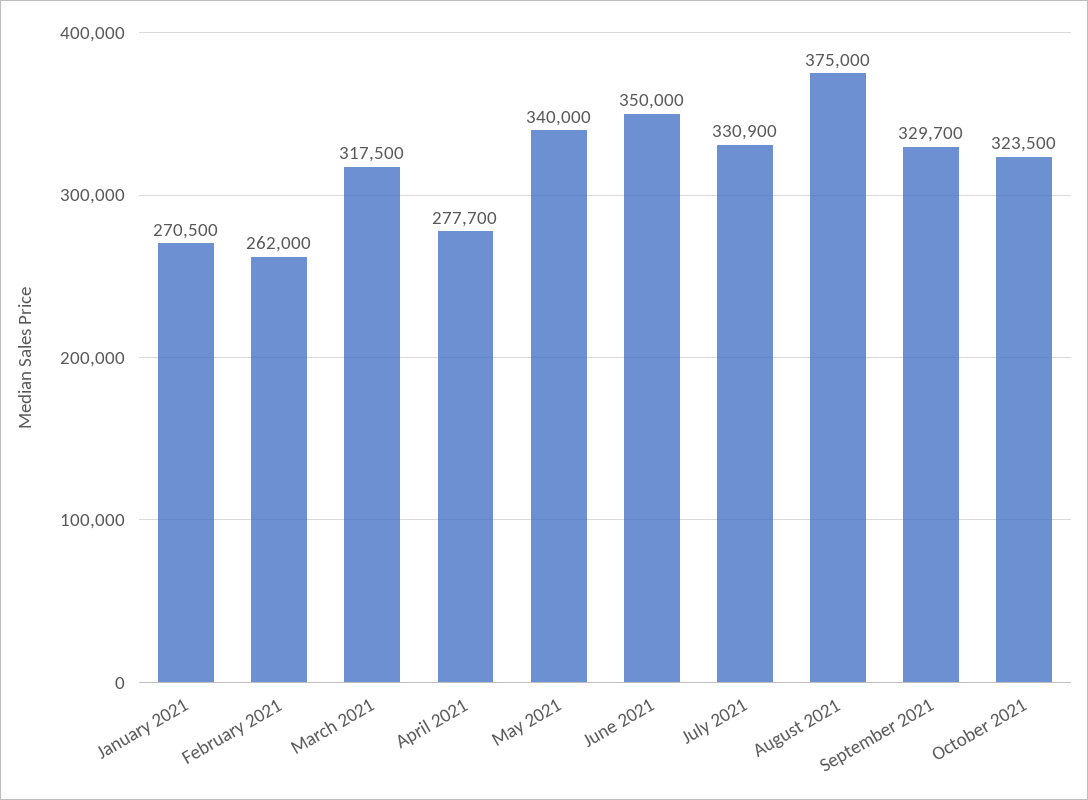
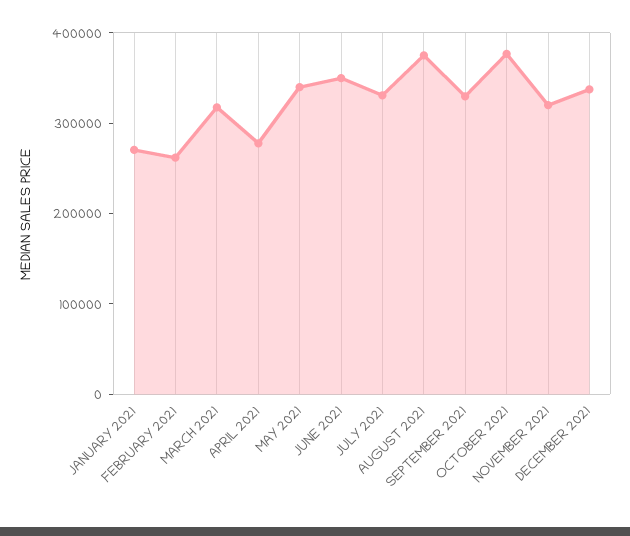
October 2021: 323500 -> 380000
NOVEMBER 2021: none -> 320000
DECEMBER 2021: none -> 340000

